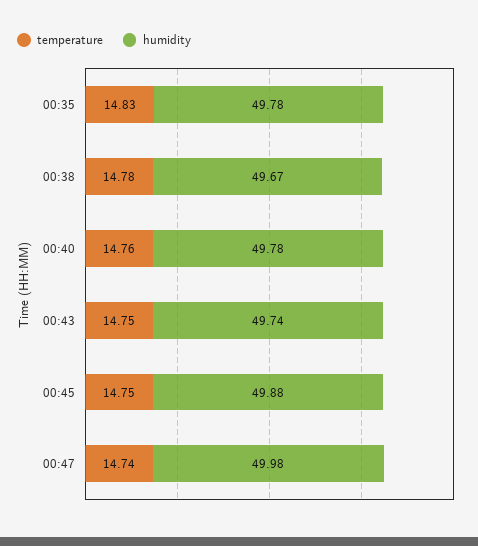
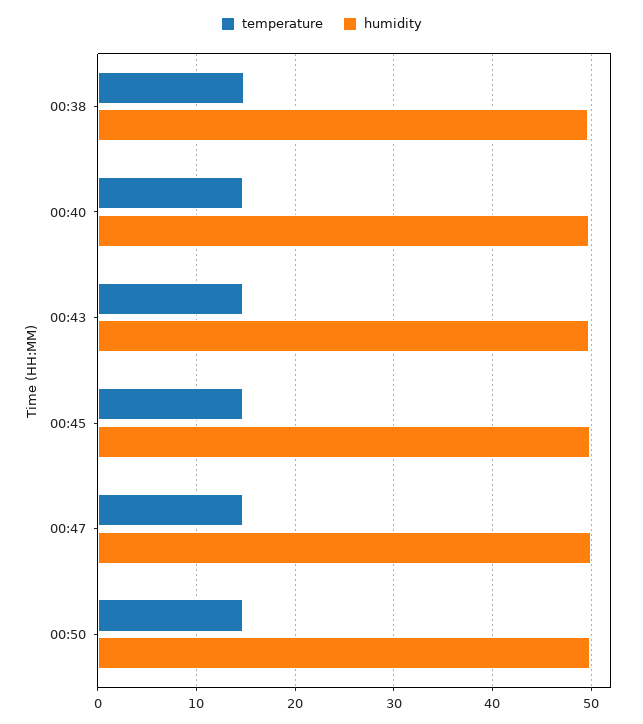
temperature, 00:35: 14.83 -> none
humidity, 00:35: 49.78 -> none
temperature, 00:50: none -> 15
humidity, 00:50: none -> 50

